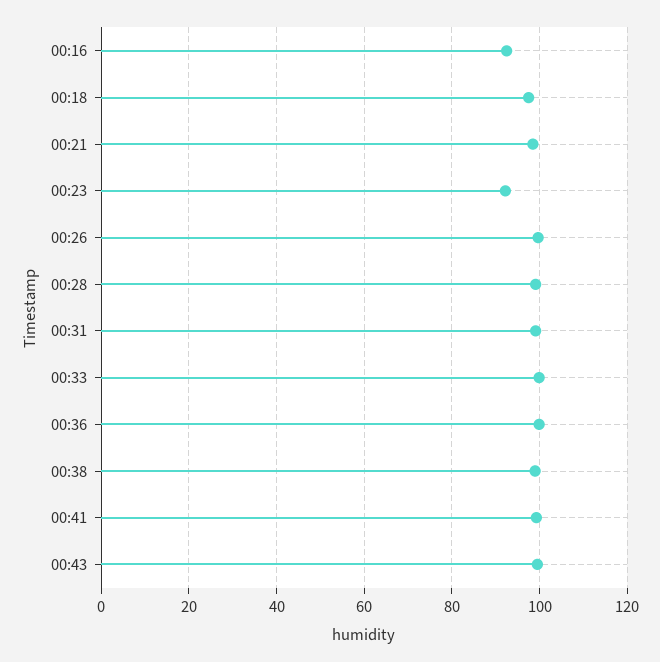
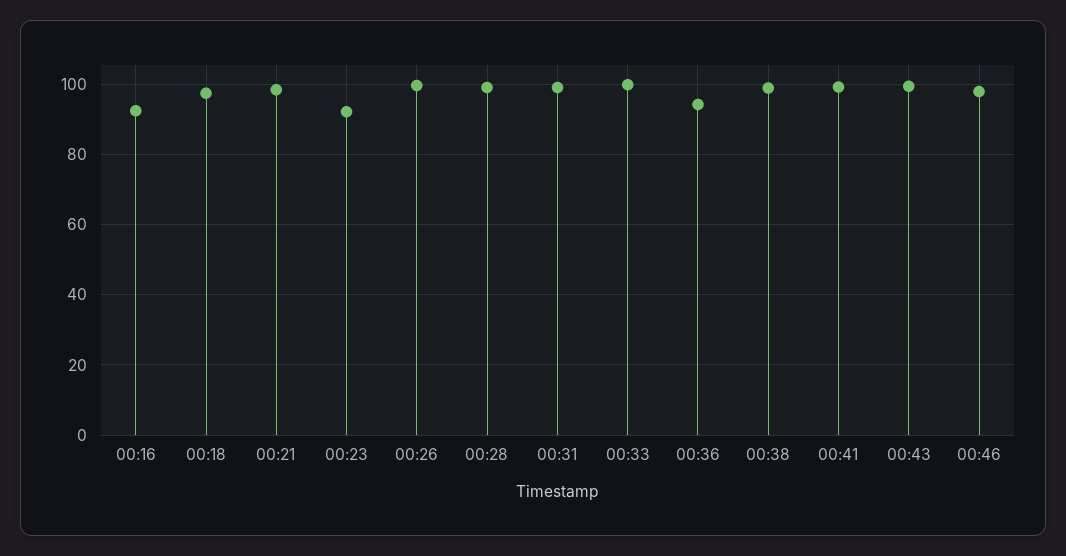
00:36: 100 -> 94
00:46: none -> 98

